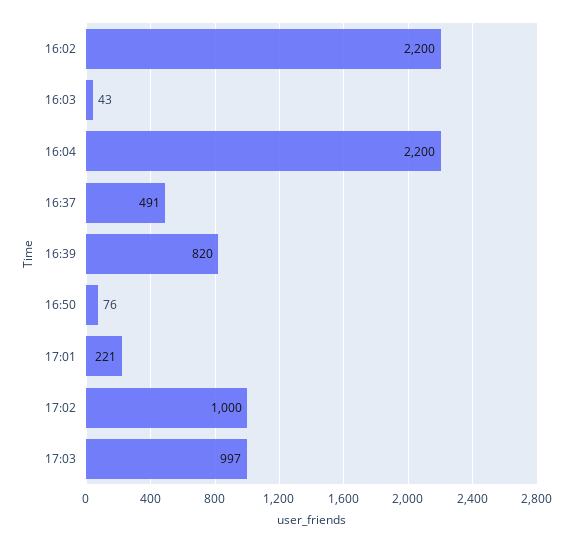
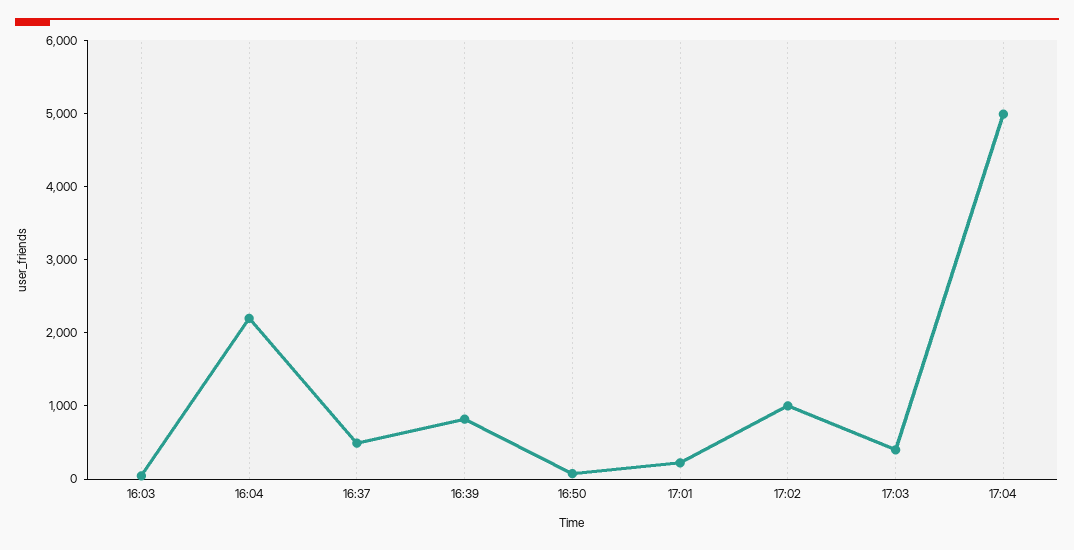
16:02: 2200 -> none
17:03: 997 -> 400
17:04: none -> 5000

